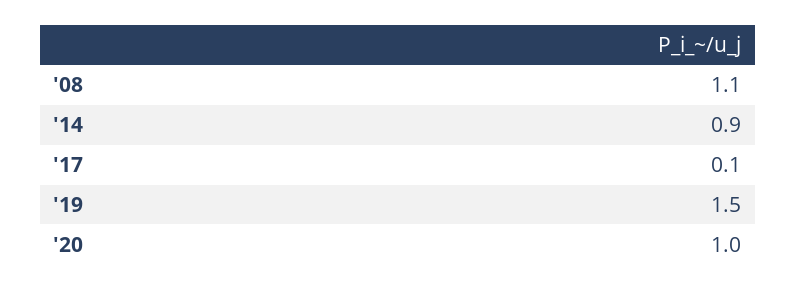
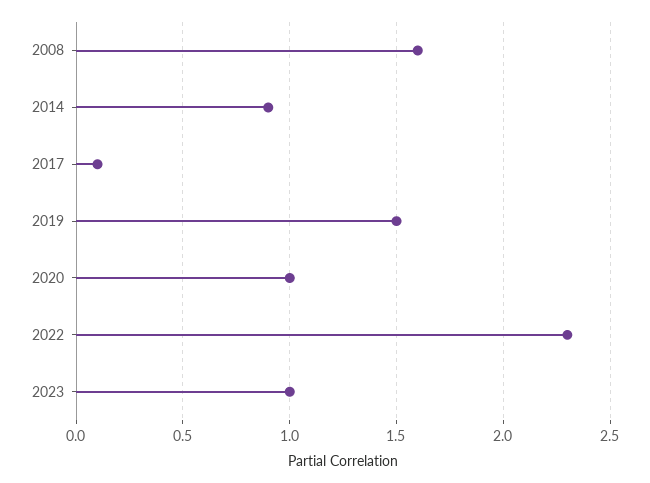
'08: 1.1 -> 1.6
2022: none -> 2.3
2023: none -> 1

